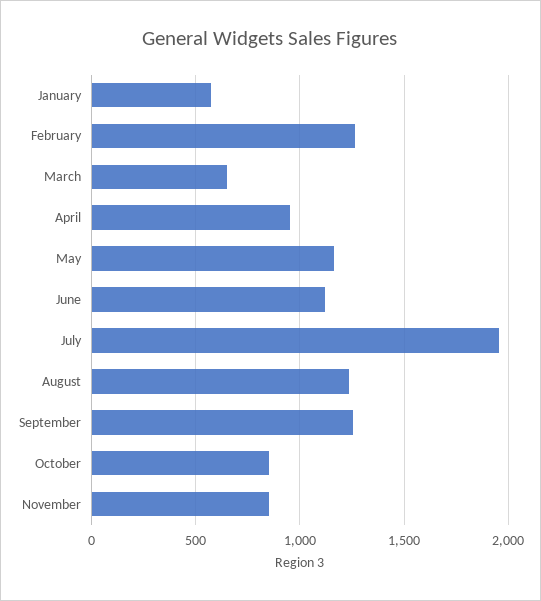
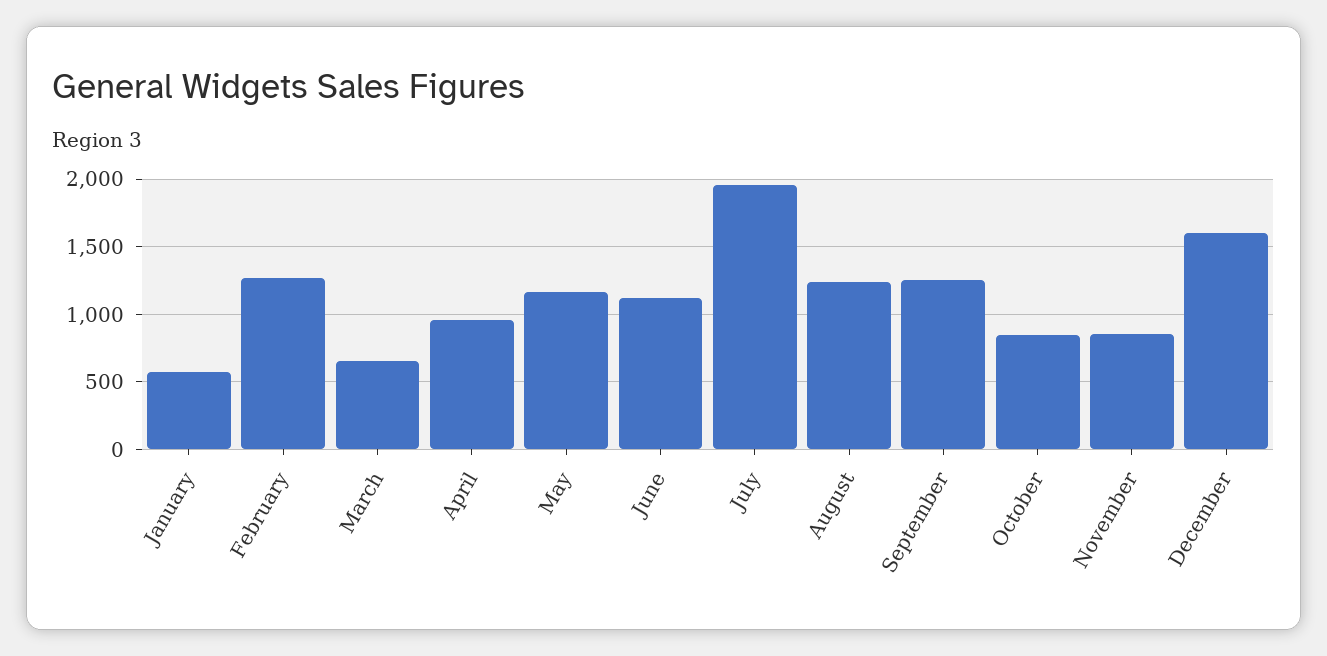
December: none -> 1600

